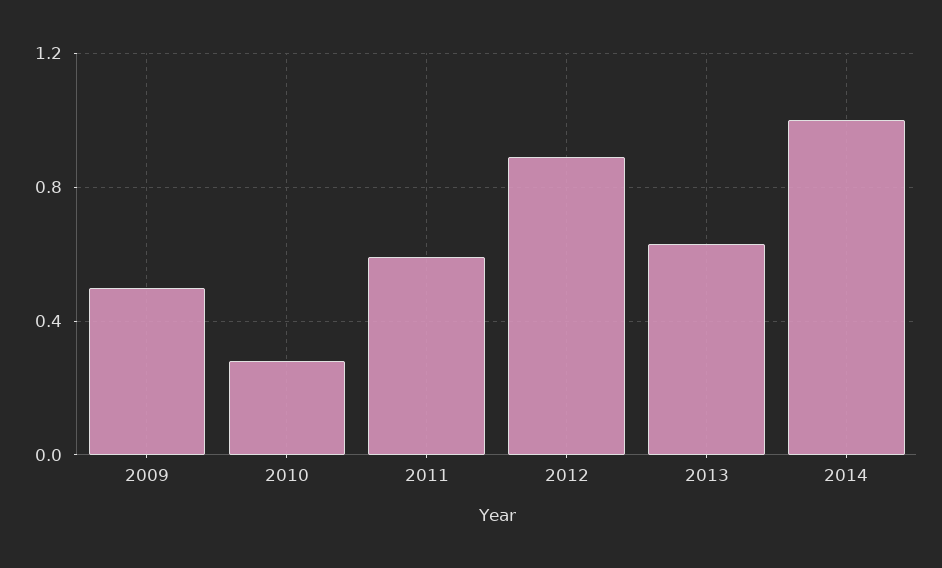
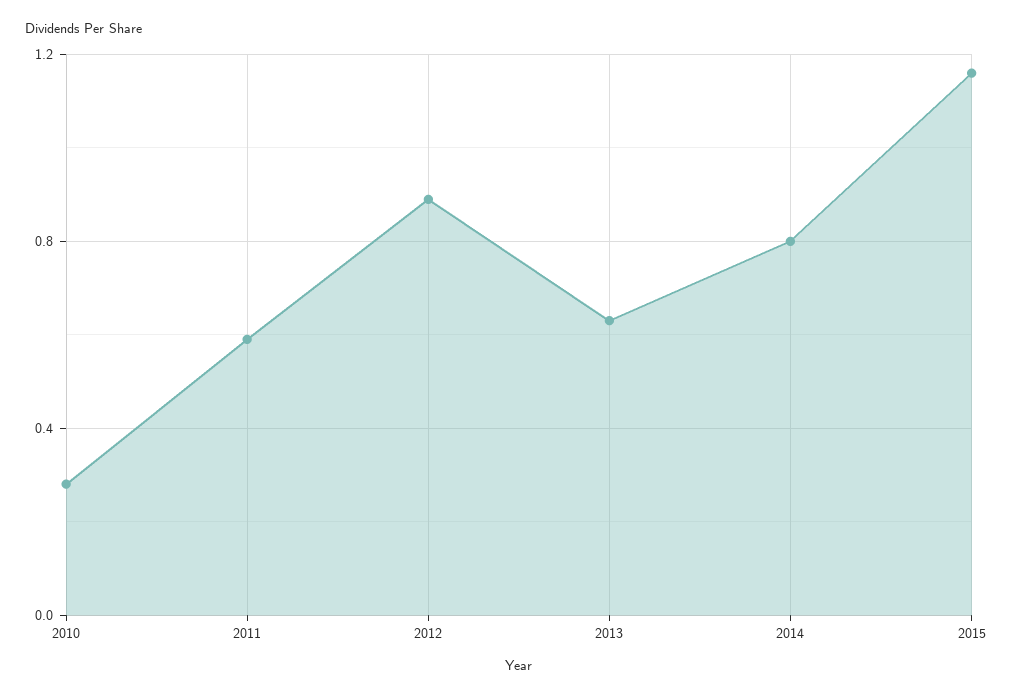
2009: 0.5 -> none
2014: 1 -> 0.8
2015: none -> 1.15

